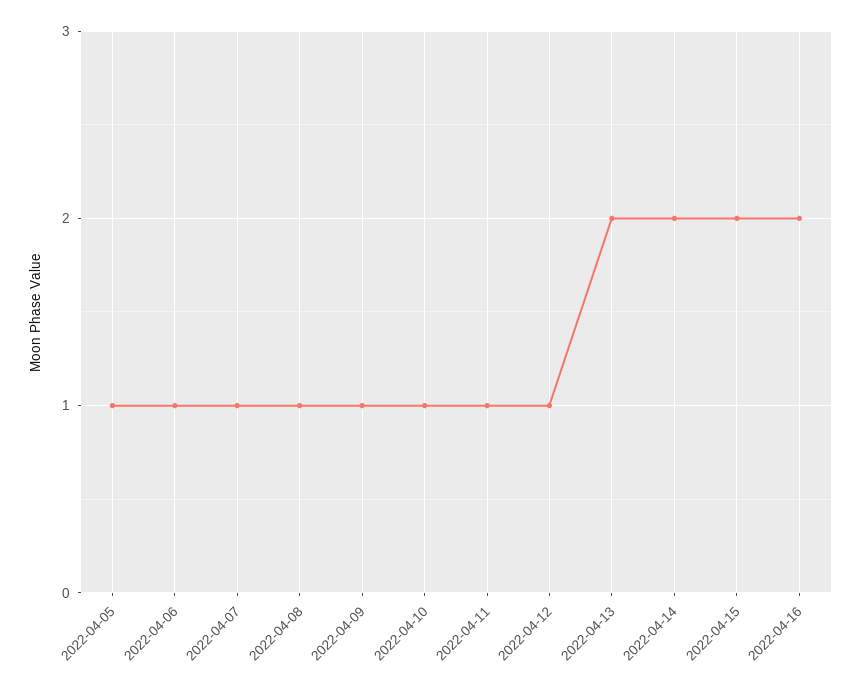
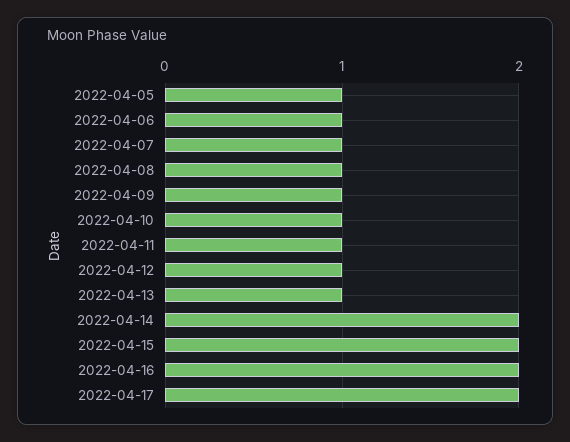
2022-04-13: 2 -> 1
2022-04-17: none -> 2

